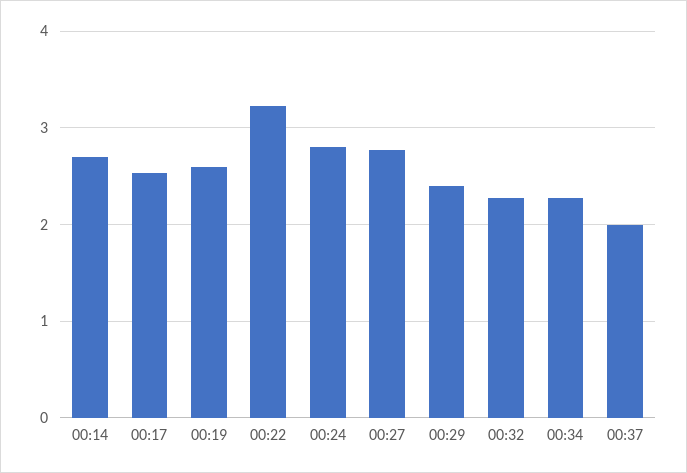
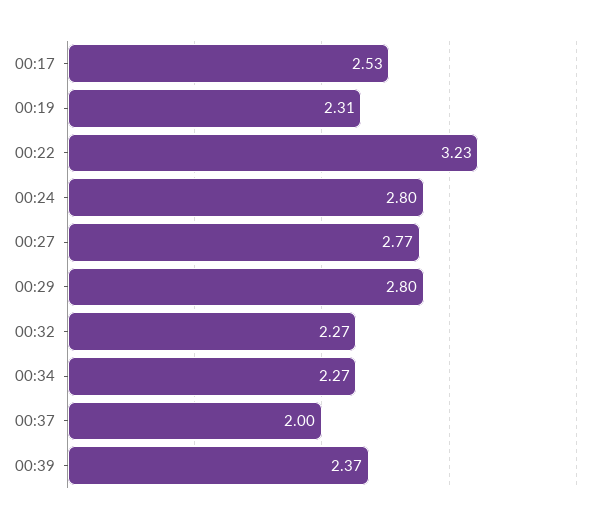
00:14: 2.7 -> none
00:19: 2.6 -> 2.31
00:29: 2.4 -> 2.8
00:39: none -> 2.37

